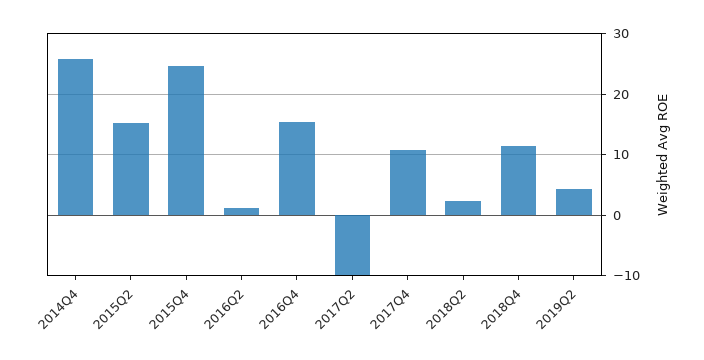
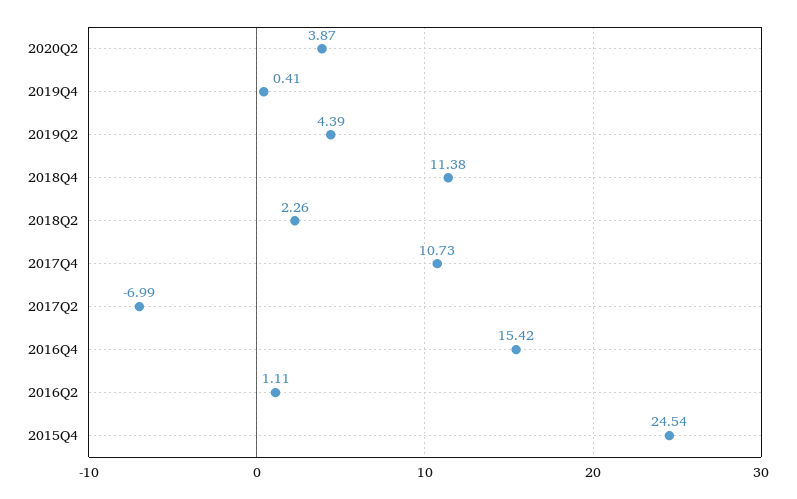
2014Q4: 26 -> none
2015Q2: 15 -> none
2017Q2: -10 -> -6.99
2020Q2: none -> 3.87
2019Q4: none -> 0.41

